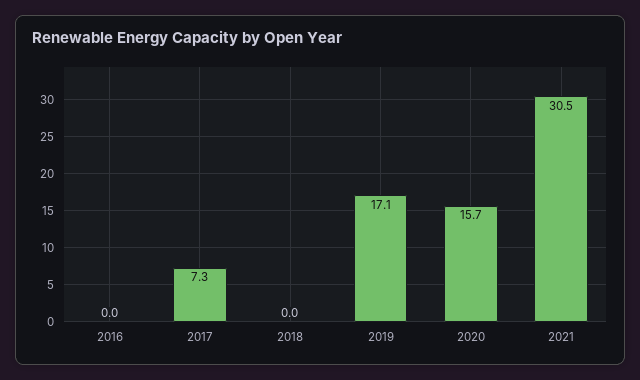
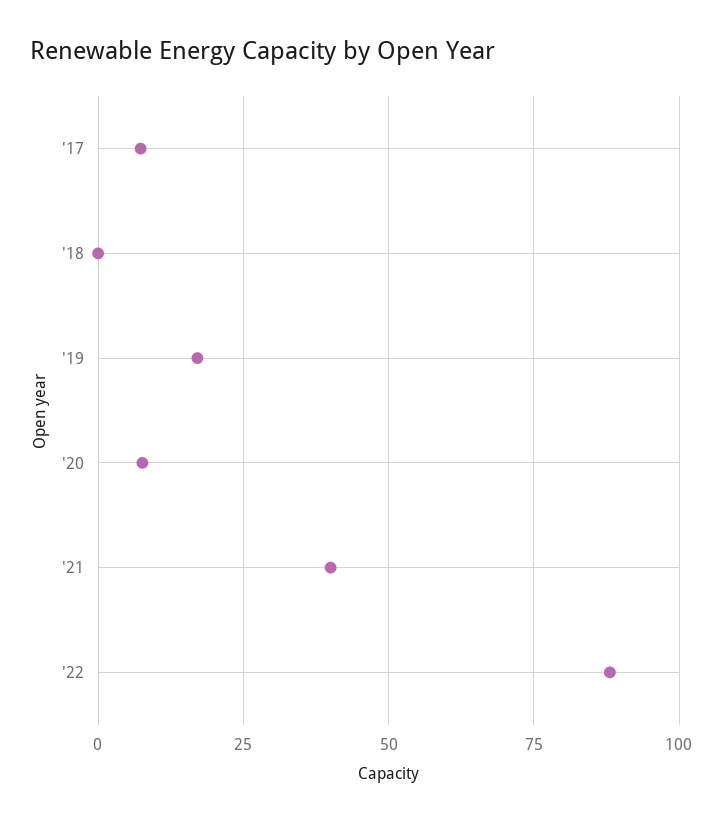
2016: 0 -> none
2020: 15.7 -> 7.5
2021: 30.5 -> 40
'22: none -> 87.5

